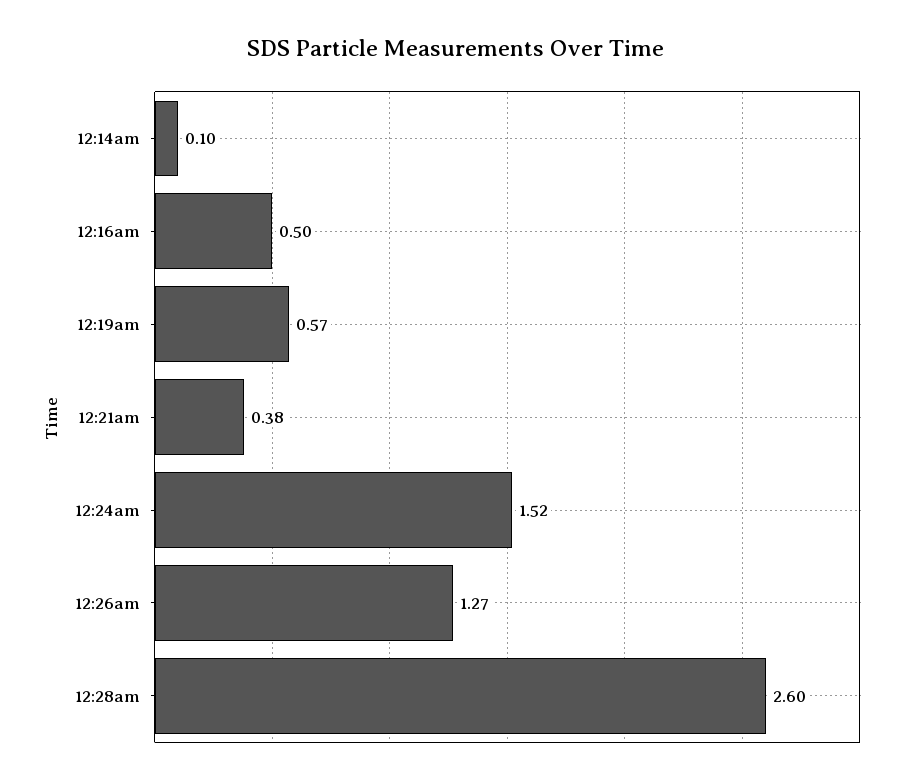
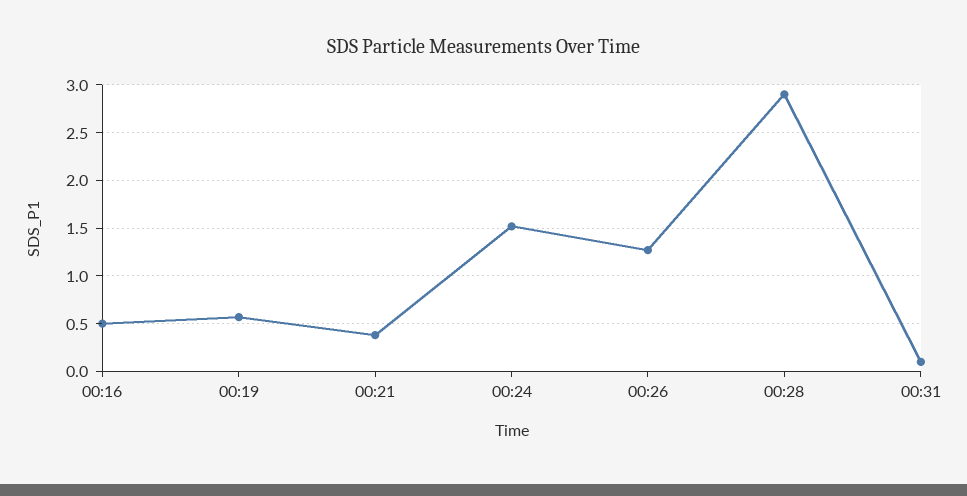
12:14am: 0.1 -> none
12:28am: 2.6 -> 2.9
00:31: none -> 0.1

